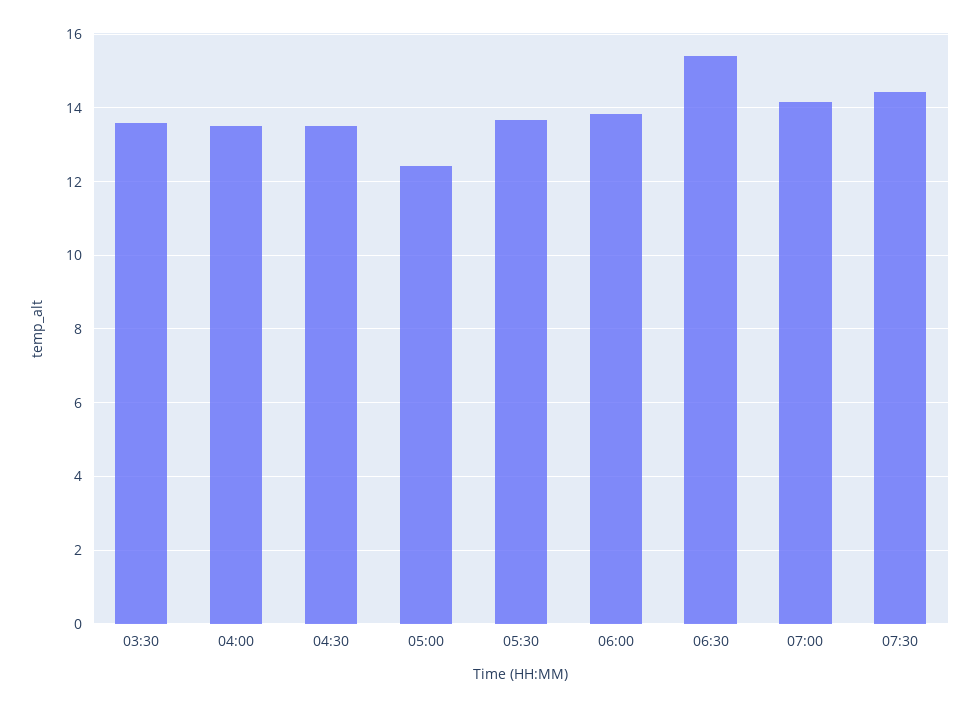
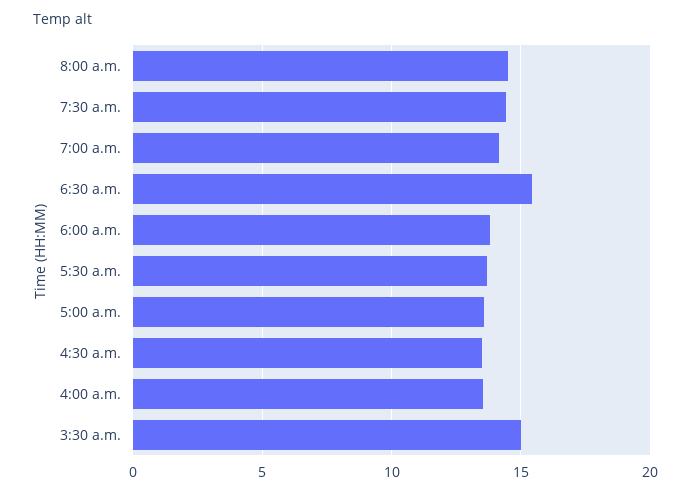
03:30: 13.6 -> 15
05:00: 12.4 -> 13.5
8:00 a.m.: none -> 14.5

